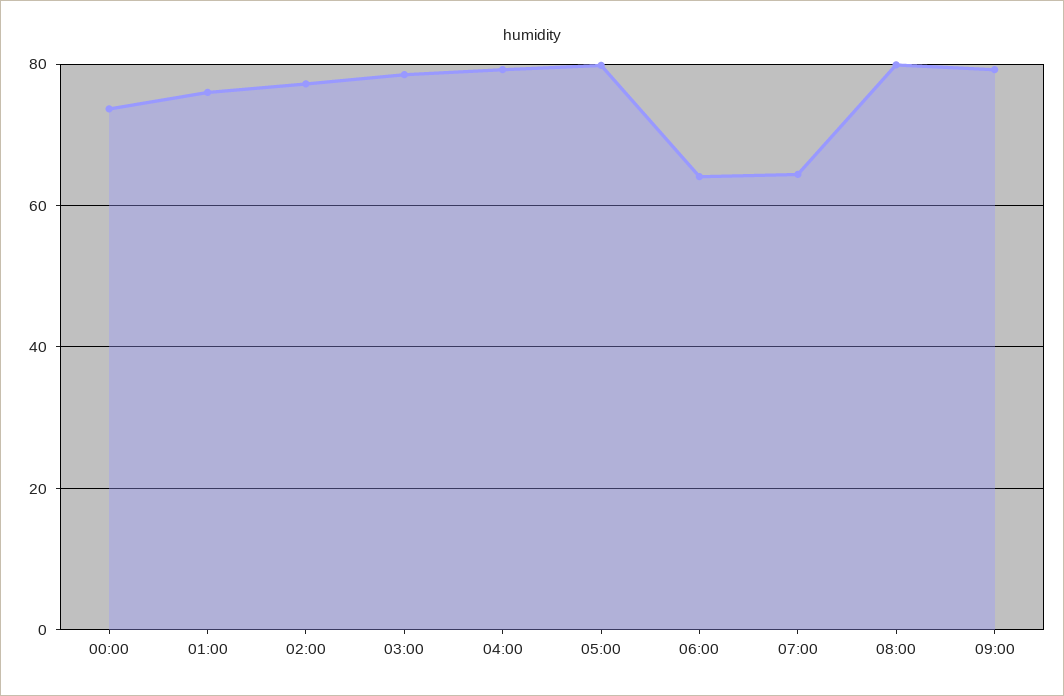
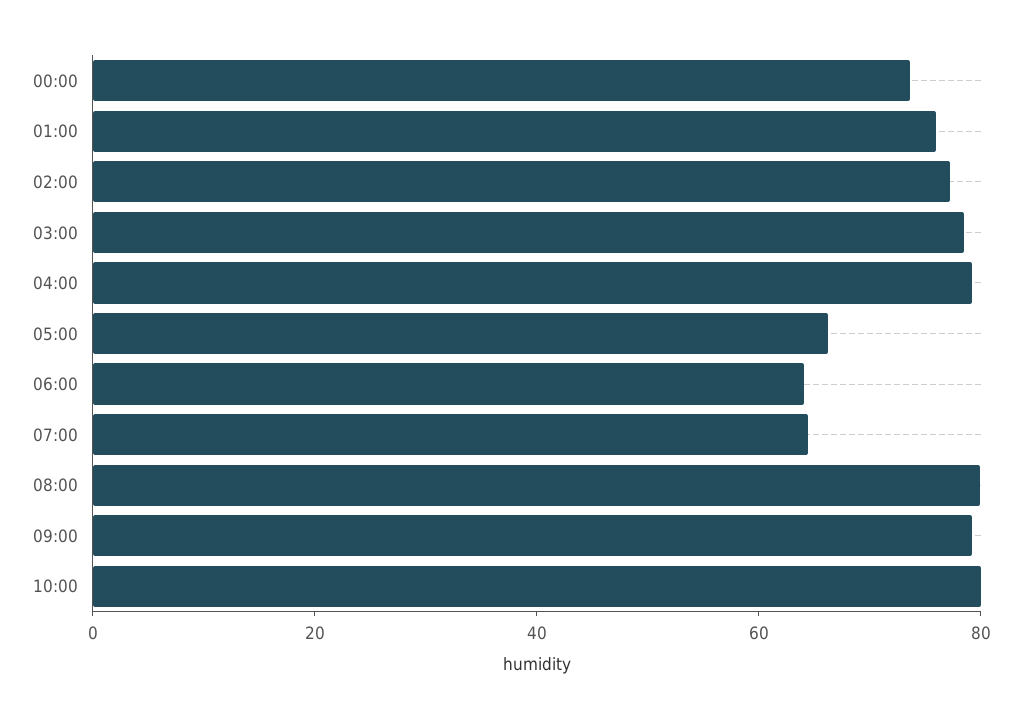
05:00: 80 -> 65
10:00: none -> 80

